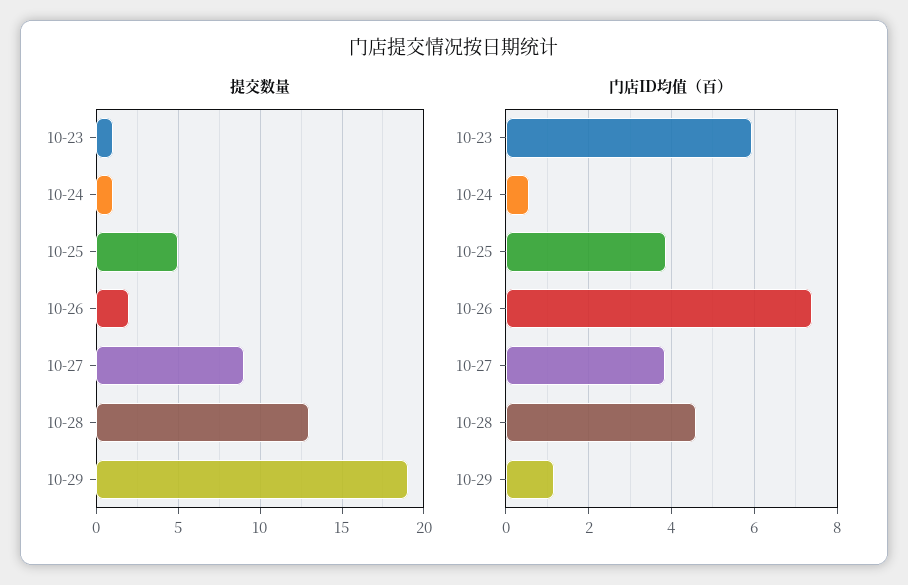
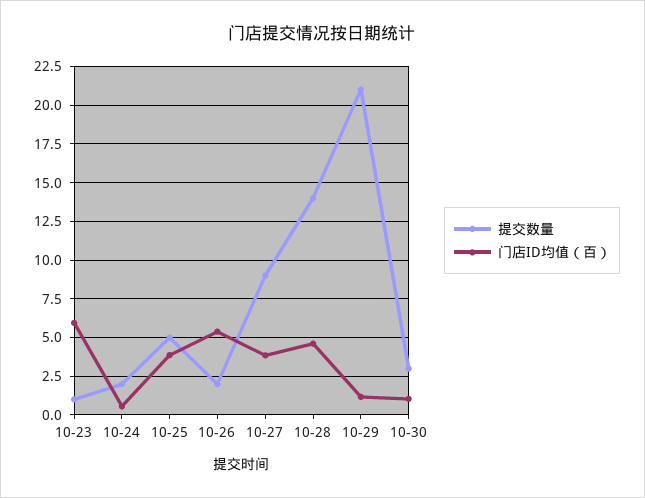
提交数量, 10-24: 1 -> 2
提交数量, 10-28: 13 -> 14
提交数量, 10-29: 19 -> 21
门店ID均值（百）, 10-26: 7.4 -> 5.5
提交数量, 10-30: none -> 3
门店ID均值（百）, 10-30: none -> 1

